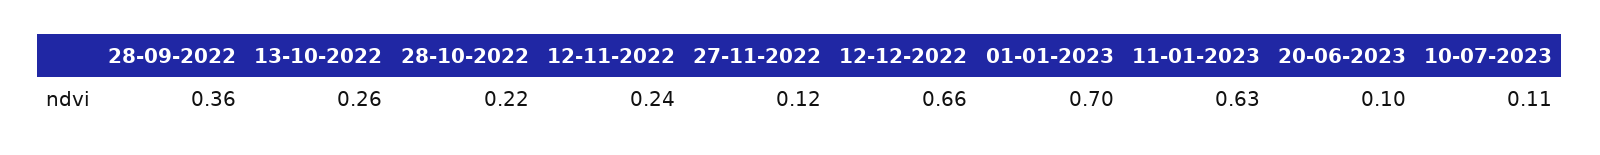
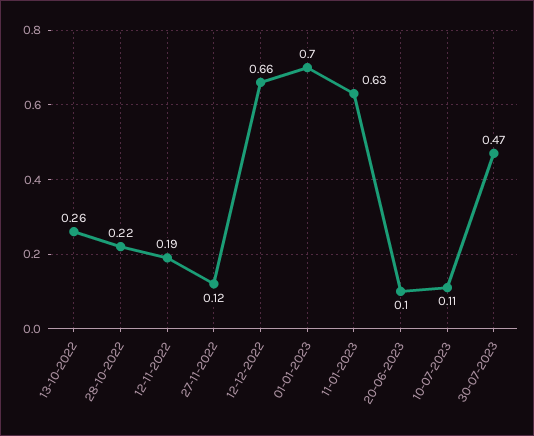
28-09-2022: 0.36 -> none
12-11-2022: 0.24 -> 0.19
30-07-2023: none -> 0.47

